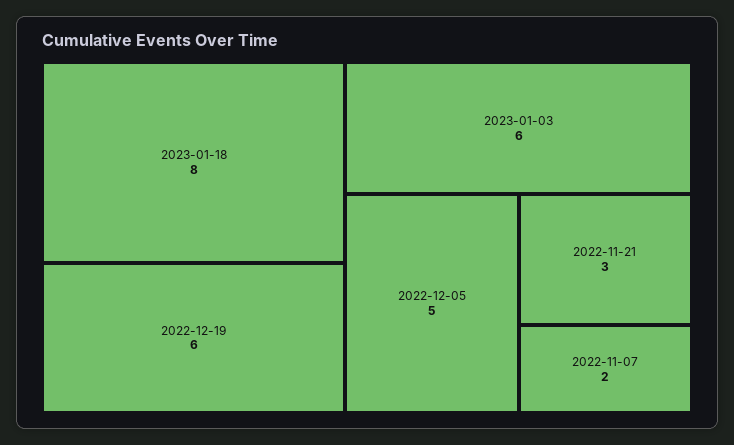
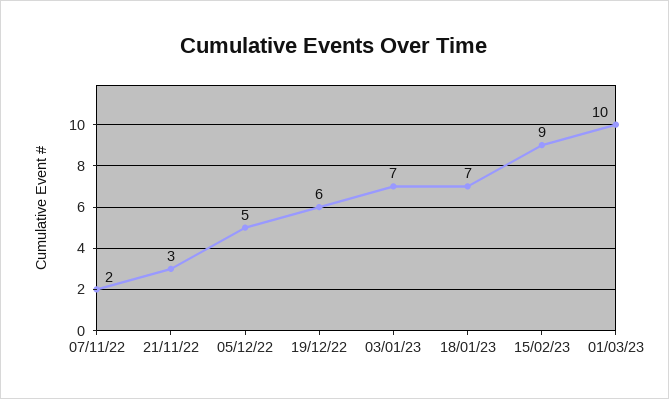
2023-01-18: 8 -> 7
2023-01-03: 6 -> 7
15/02/23: none -> 9
01/03/23: none -> 10

